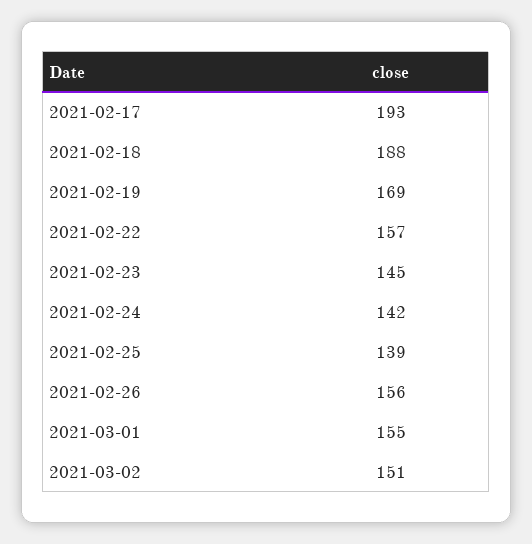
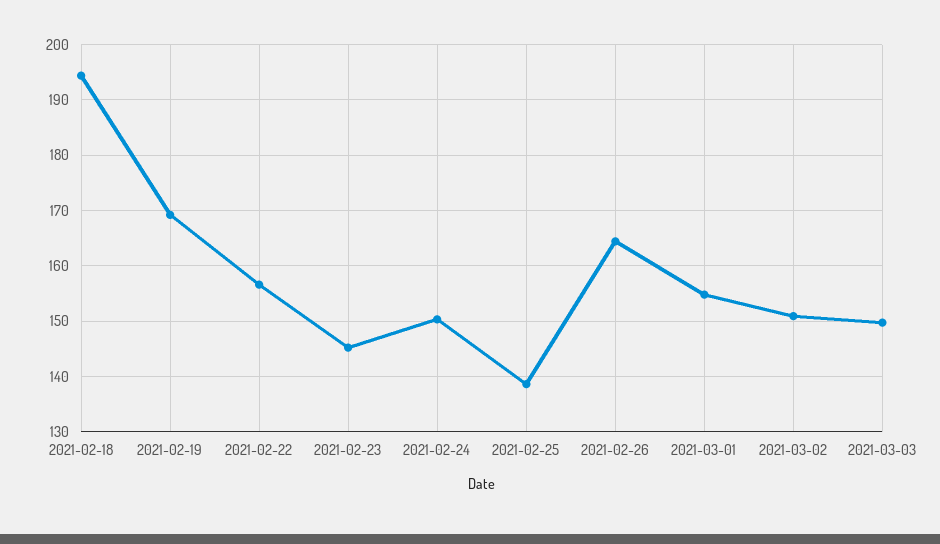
2021-02-17: 193 -> none
2021-02-18: 188 -> 194
2021-02-24: 142 -> 150
2021-02-26: 156 -> 164
2021-03-03: none -> 150

